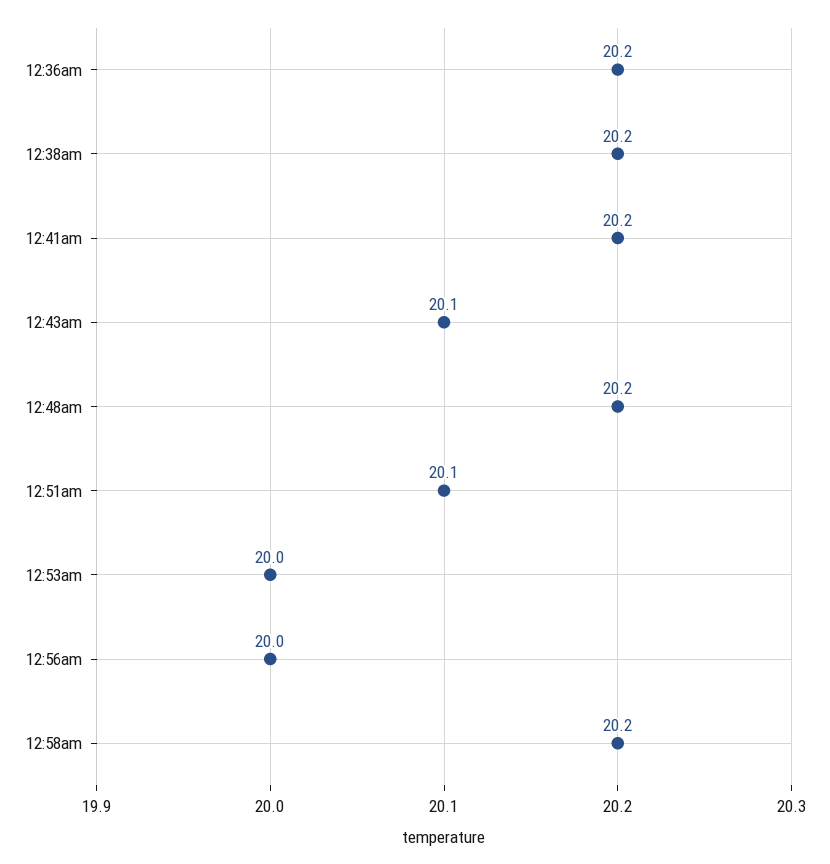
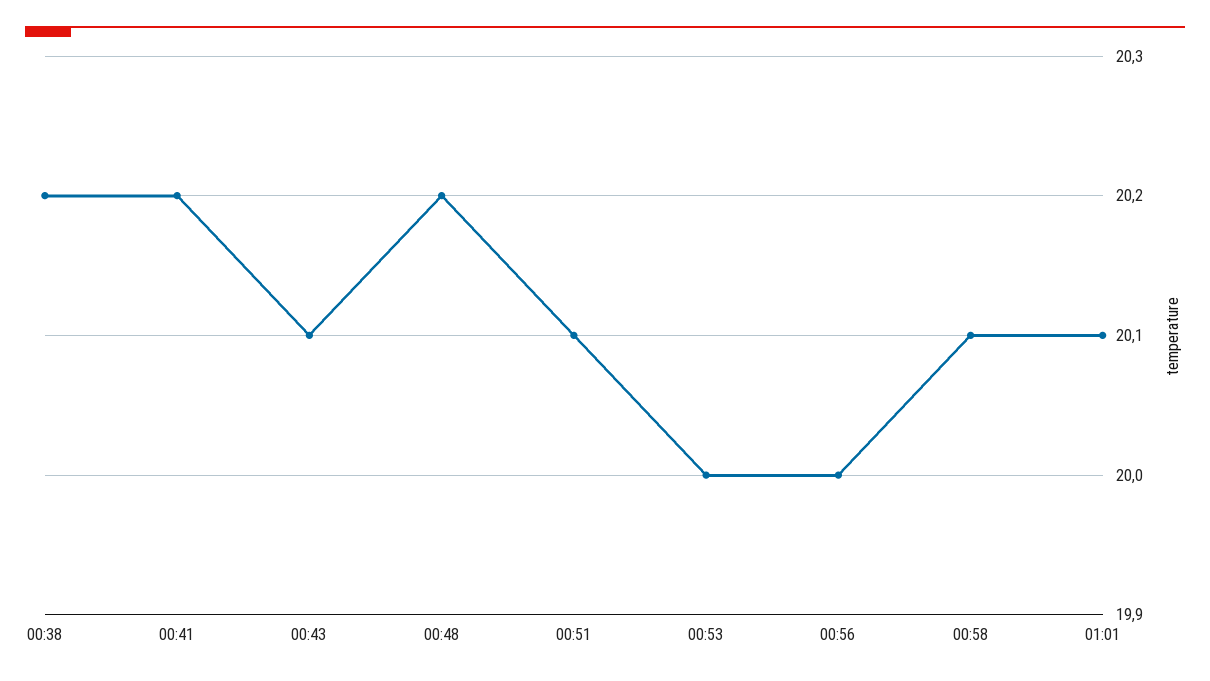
12:36am: 20.2 -> none
12:58am: 20.2 -> 20.1
01:01: none -> 20.1

